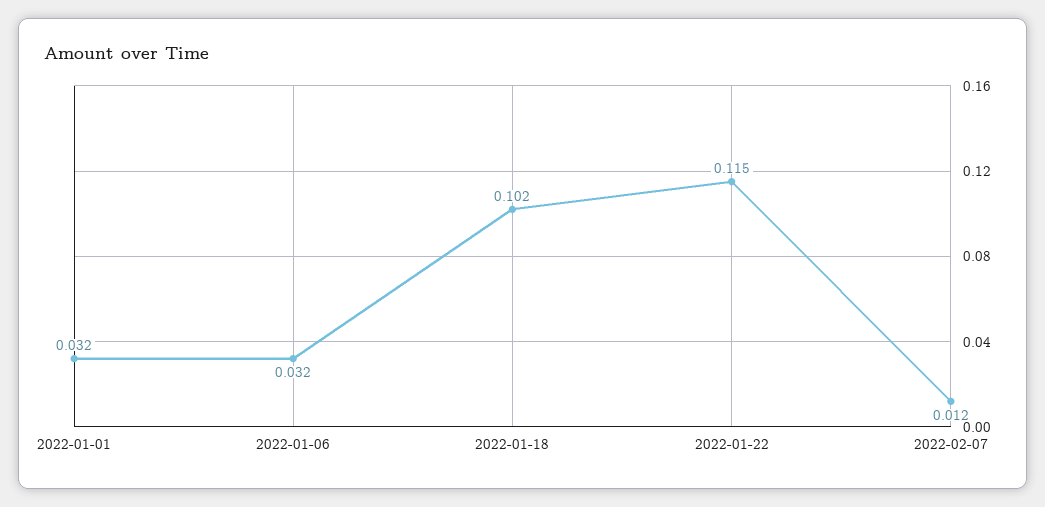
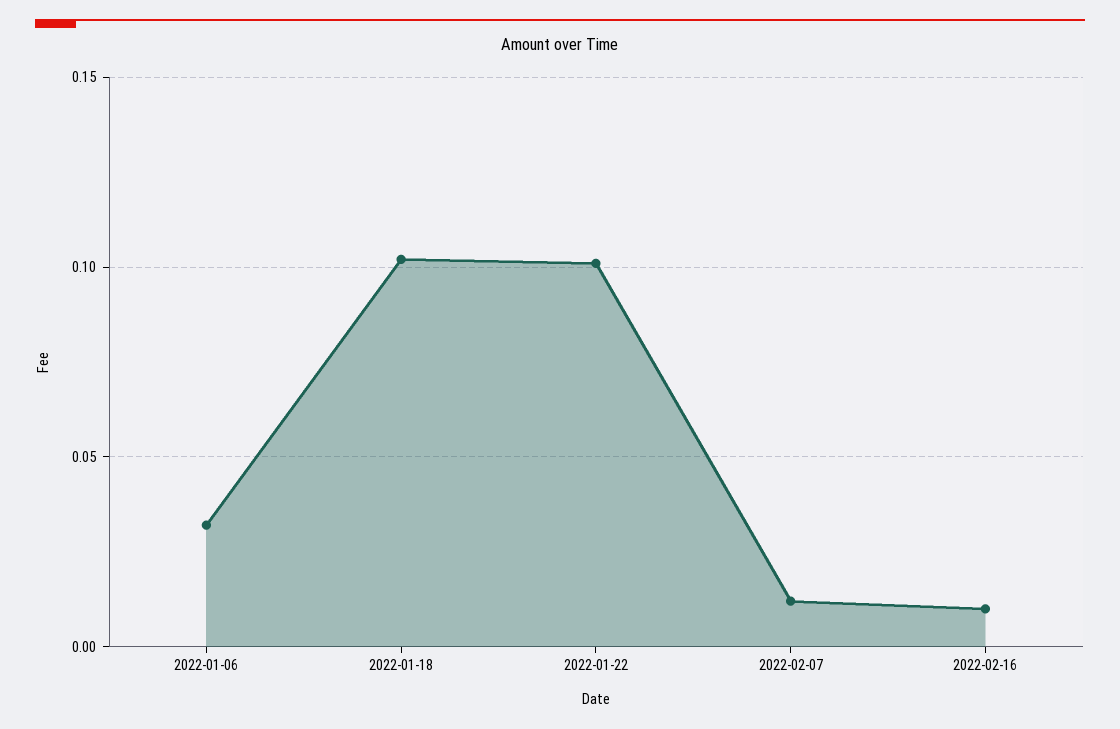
2022-01-01: 0.032 -> none
2022-01-22: 0.115 -> 0.1
2022-02-16: none -> 0.01

